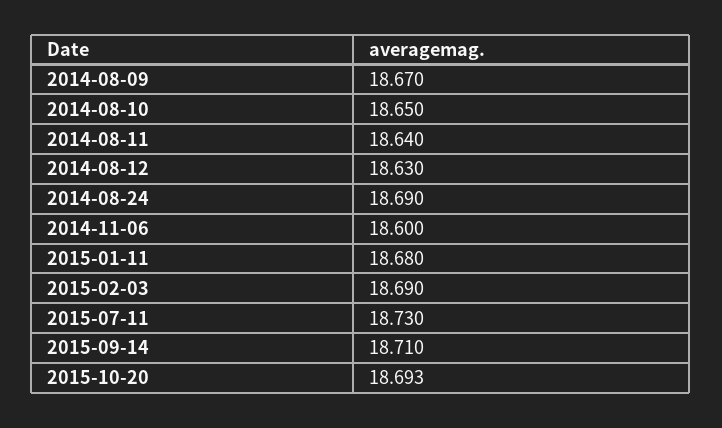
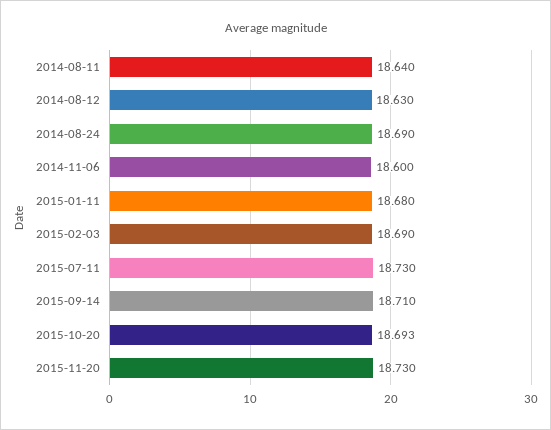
2014-08-09: 18.67 -> none
2014-08-10: 18.65 -> none
2015-11-20: none -> 18.73

